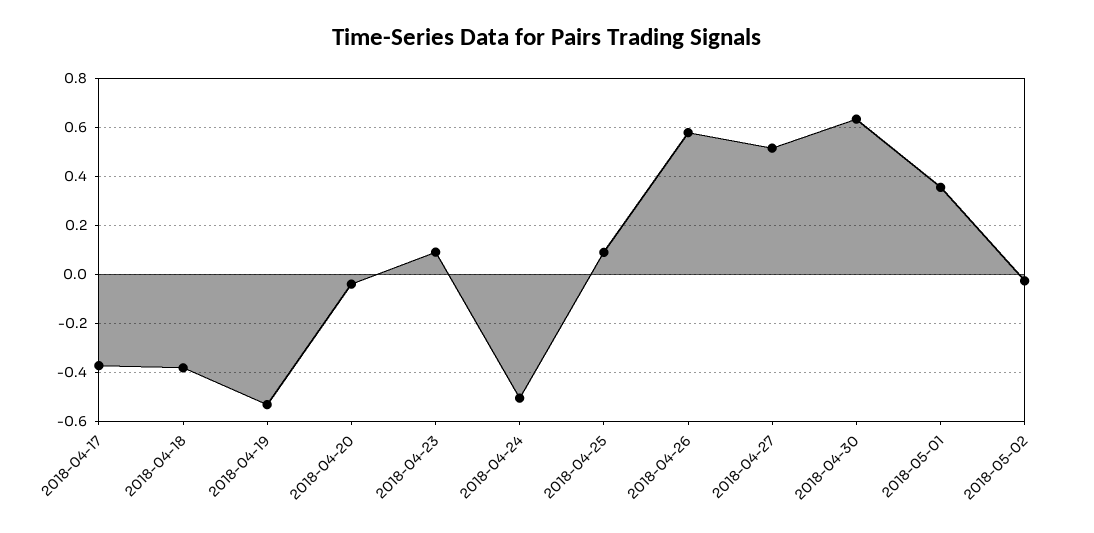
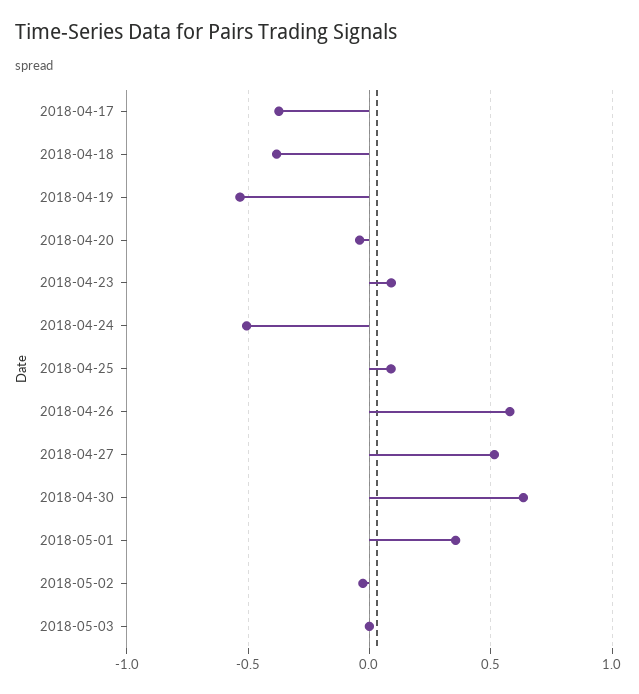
2018-05-03: none -> 0

